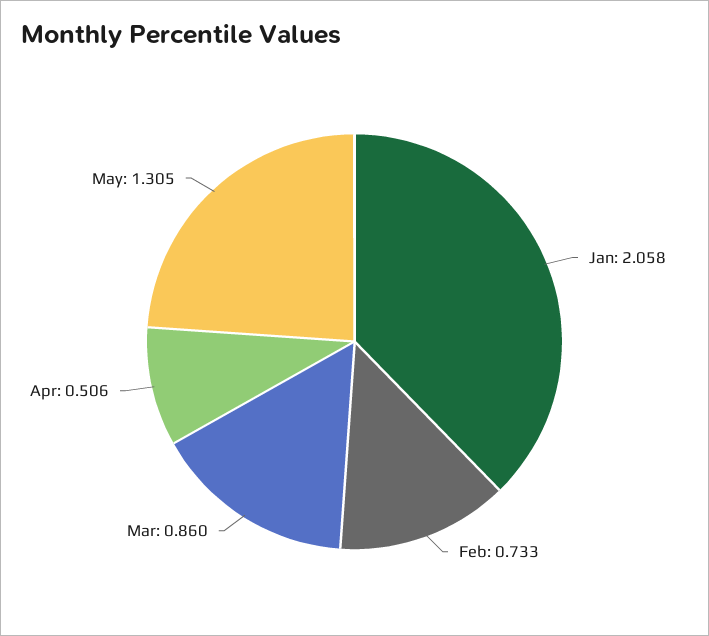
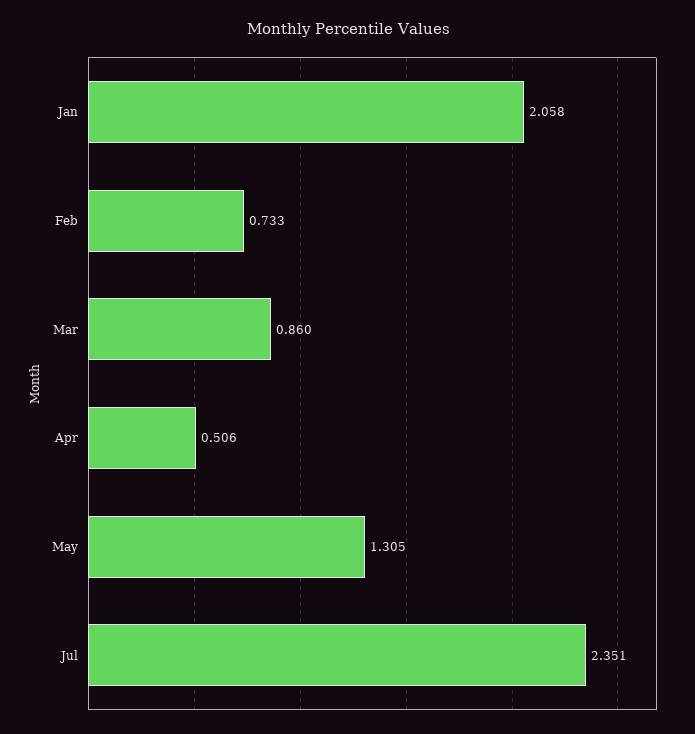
Jul: none -> 2.351

